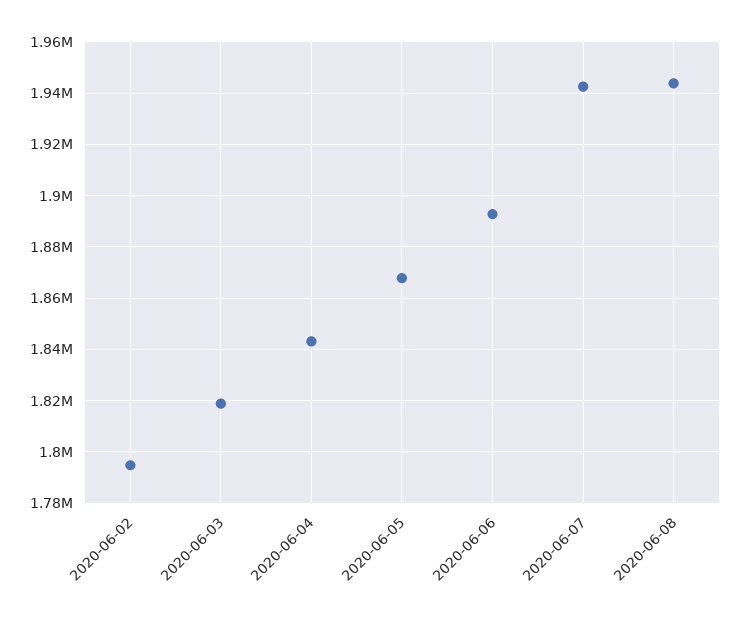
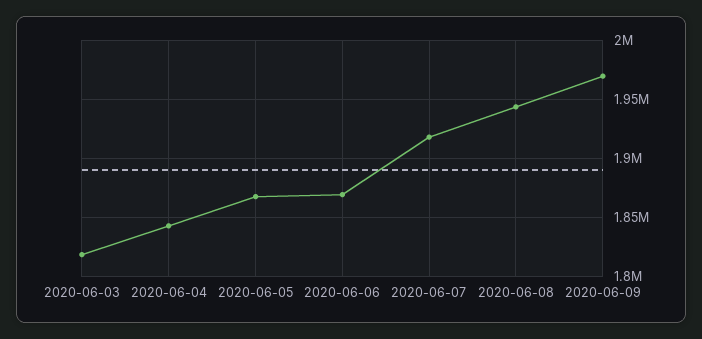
2020-06-02: 1795000 -> none
2020-06-06: 1892500 -> 1870000
2020-06-07: 1942500 -> 1920000
2020-06-09: none -> 1970000

